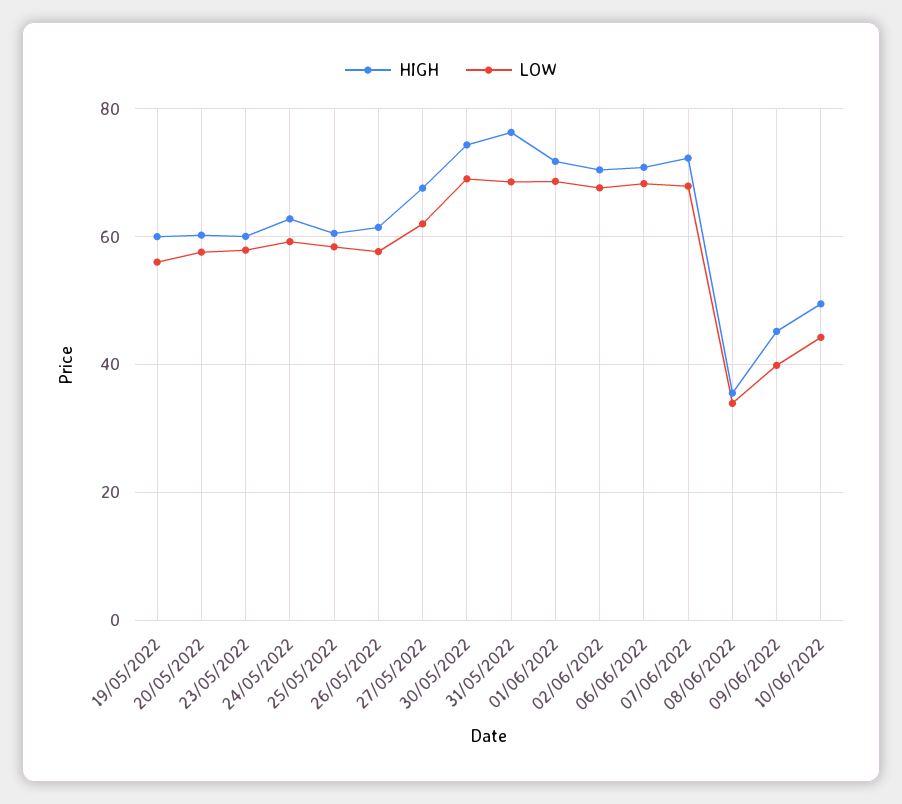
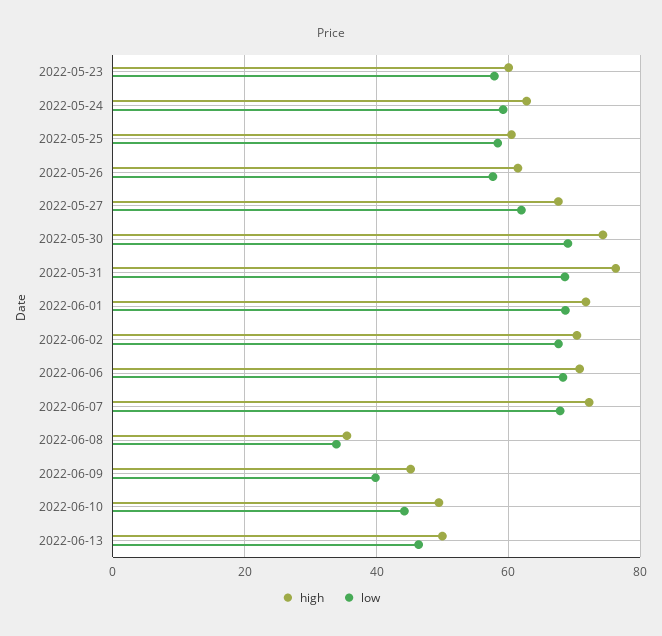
HIGH, 19/05/2022: 60 -> none
LOW, 19/05/2022: 56 -> none
HIGH, 20/05/2022: 60 -> none
LOW, 20/05/2022: 58 -> none
HIGH, 2022-06-13: none -> 50
LOW, 2022-06-13: none -> 46

